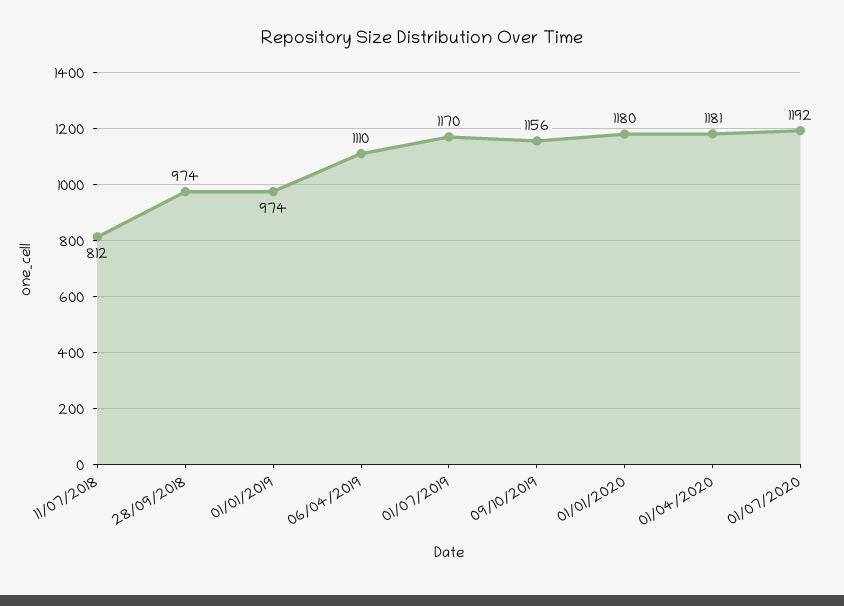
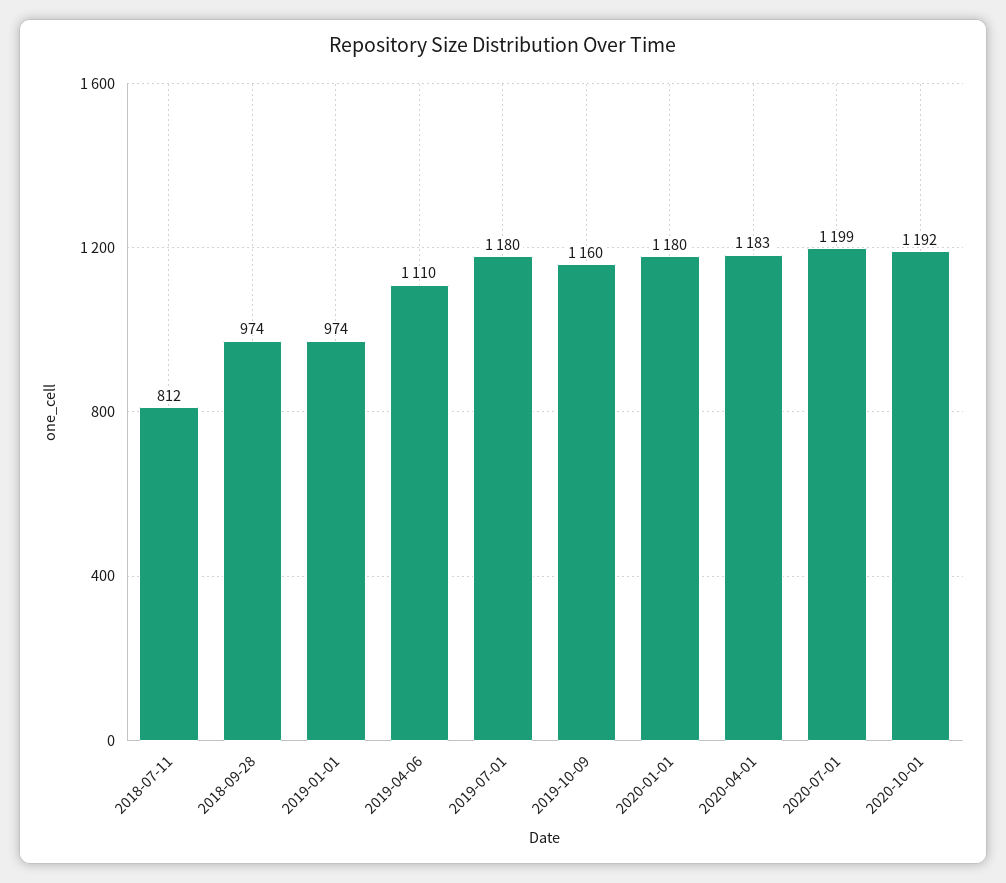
01/07/2019: 1170 -> 1180
09/10/2019: 1156 -> 1160
01/04/2020: 1181 -> 1183
01/07/2020: 1192 -> 1199
2020-10-01: none -> 1192

